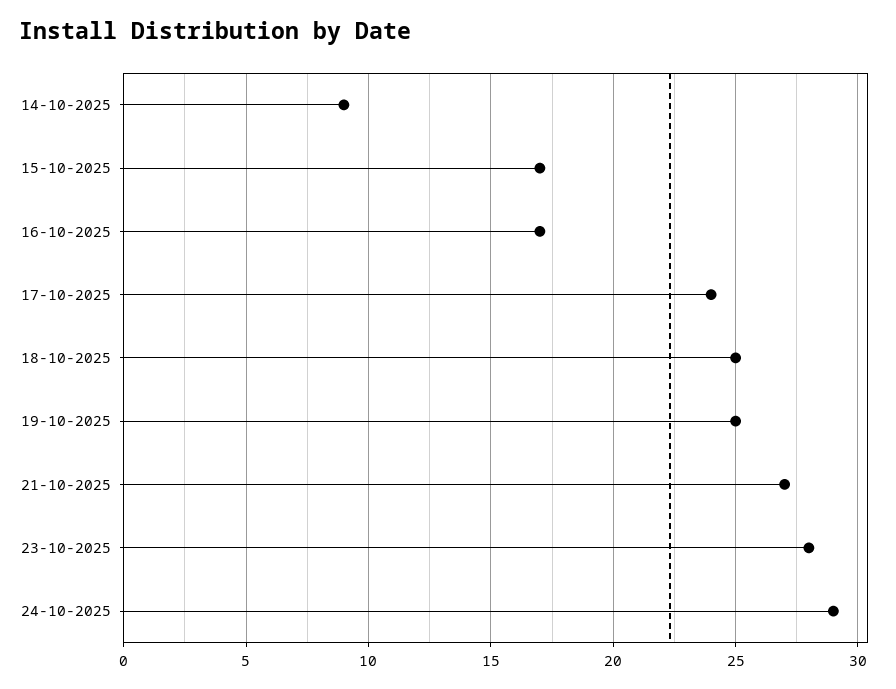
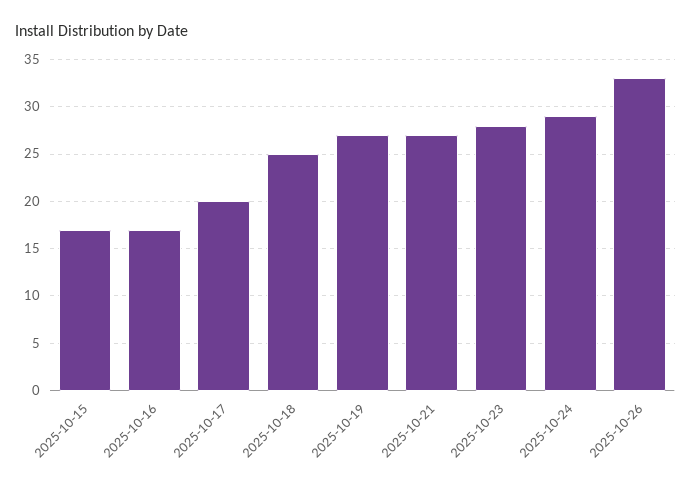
14-10-2025: 9 -> none
17-10-2025: 24 -> 20
19-10-2025: 25 -> 27
2025-10-26: none -> 33

